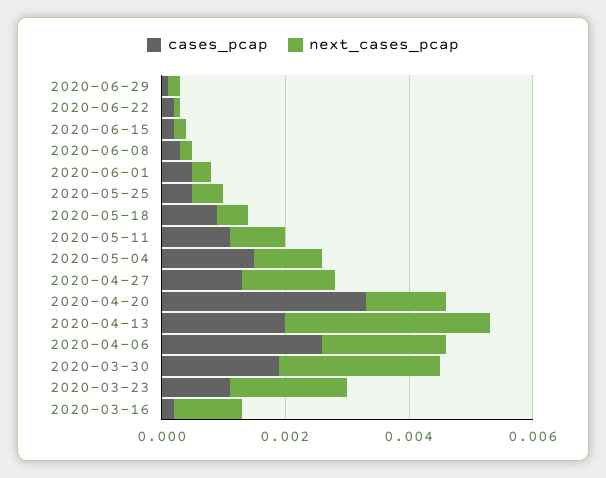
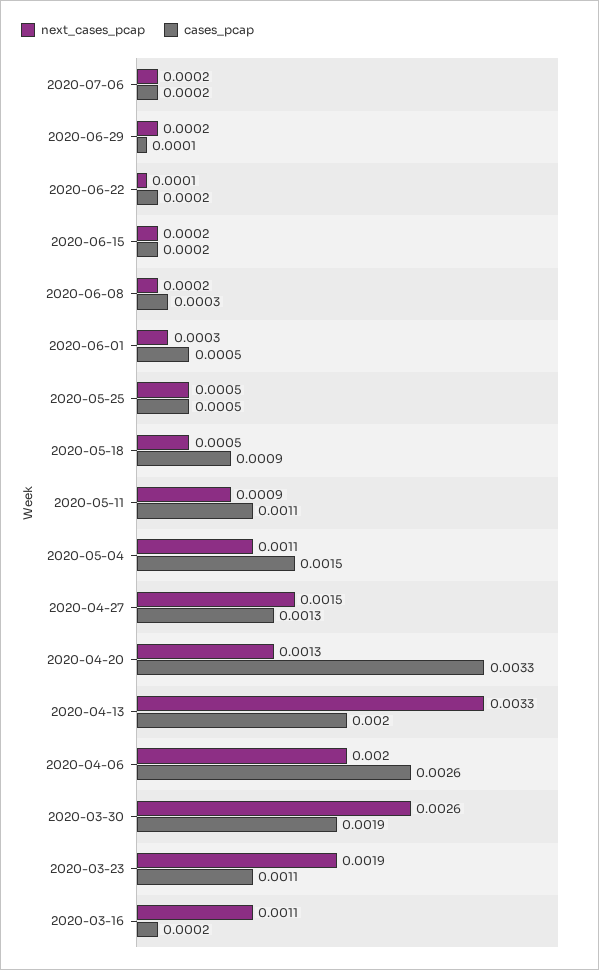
next_cases_pcap, 2020-07-06: none -> 0.0002
cases_pcap, 2020-07-06: none -> 0.0002

